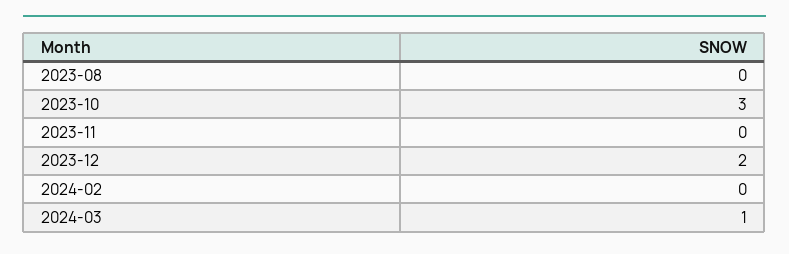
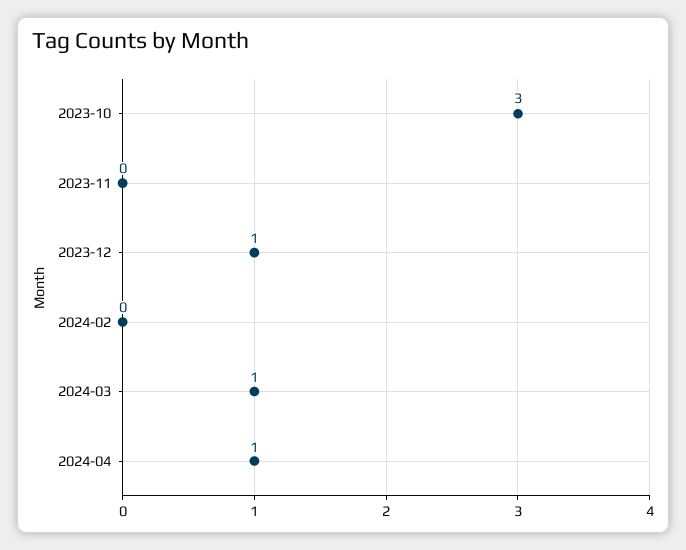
2023-08: 0 -> none
2023-12: 2 -> 1
2024-04: none -> 1

